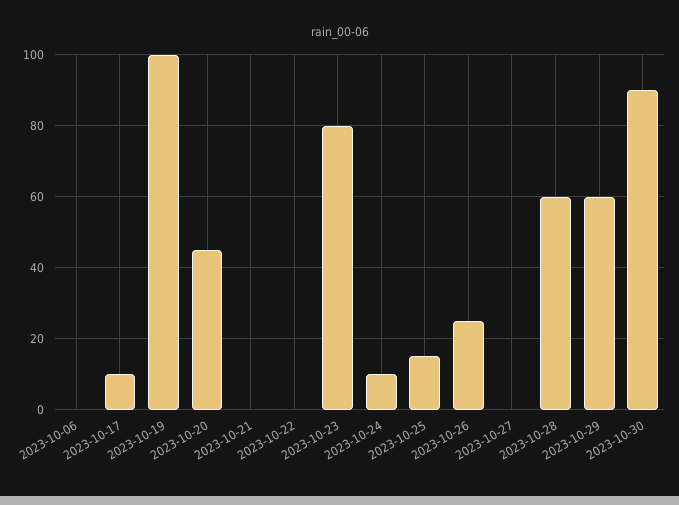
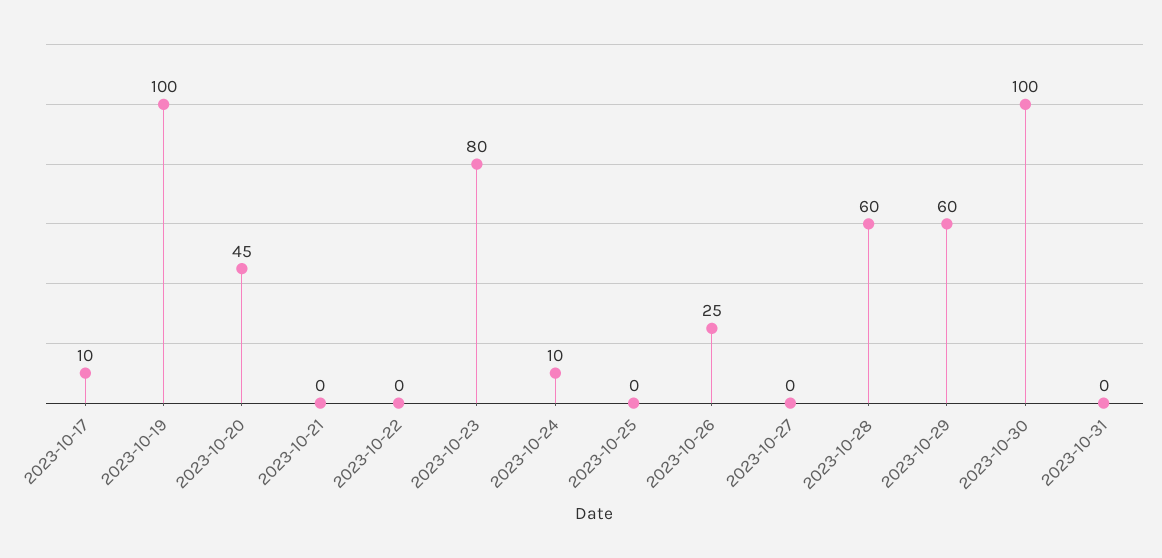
2023-10-06: 0 -> none
2023-10-25: 15 -> 0
2023-10-30: 90 -> 100
2023-10-31: none -> 0

